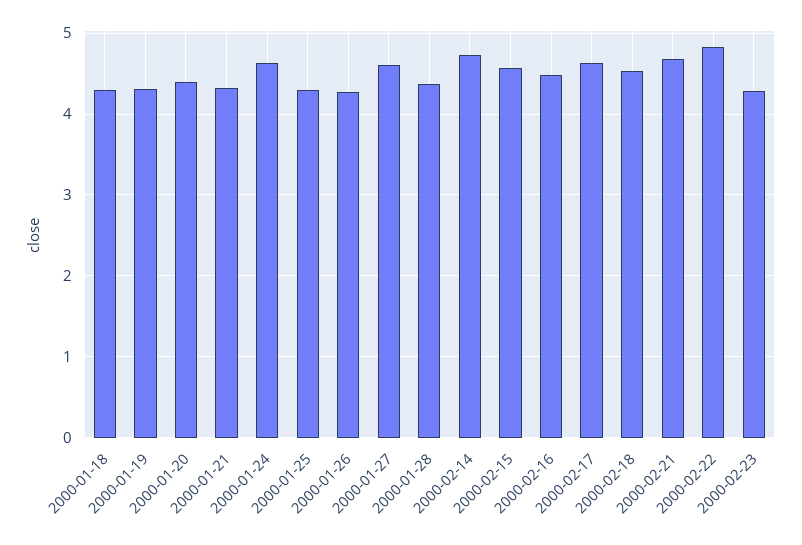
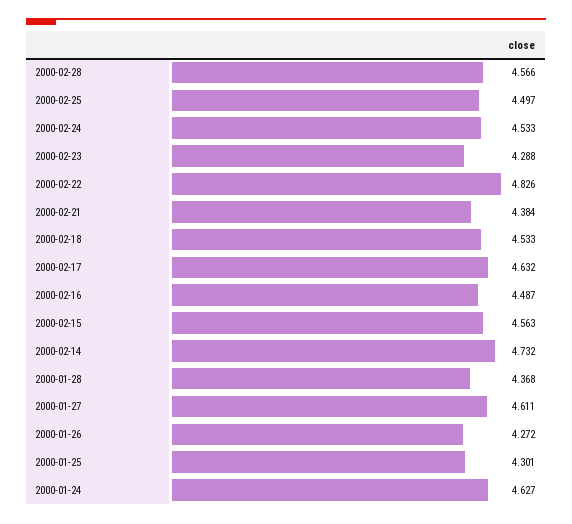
2000-01-18: 4.3 -> none
2000-01-19: 4.3 -> none
2000-01-20: 4.4 -> none
2000-01-21: 4.3 -> none
2000-02-21: 4.7 -> 4.384
2000-02-28: none -> 4.566
2000-02-25: none -> 4.497
2000-02-24: none -> 4.533

